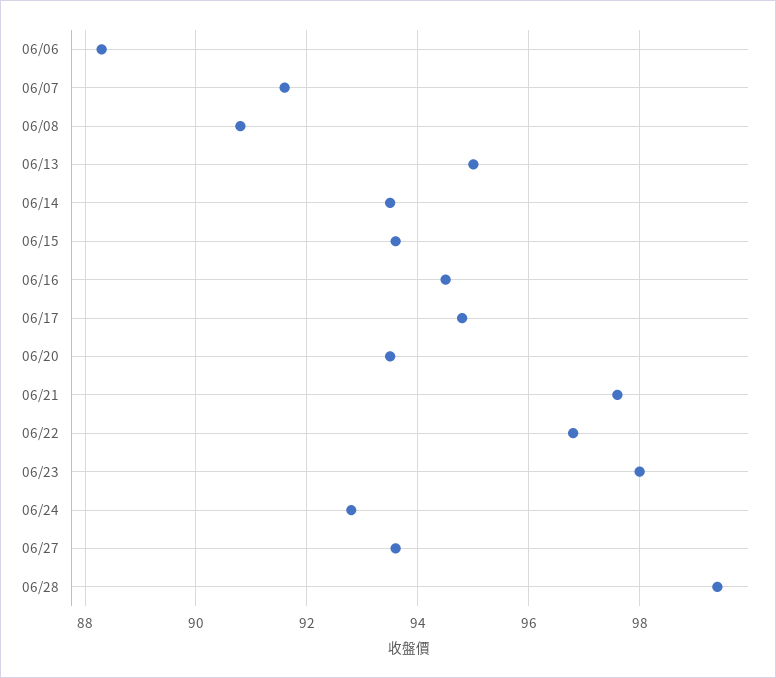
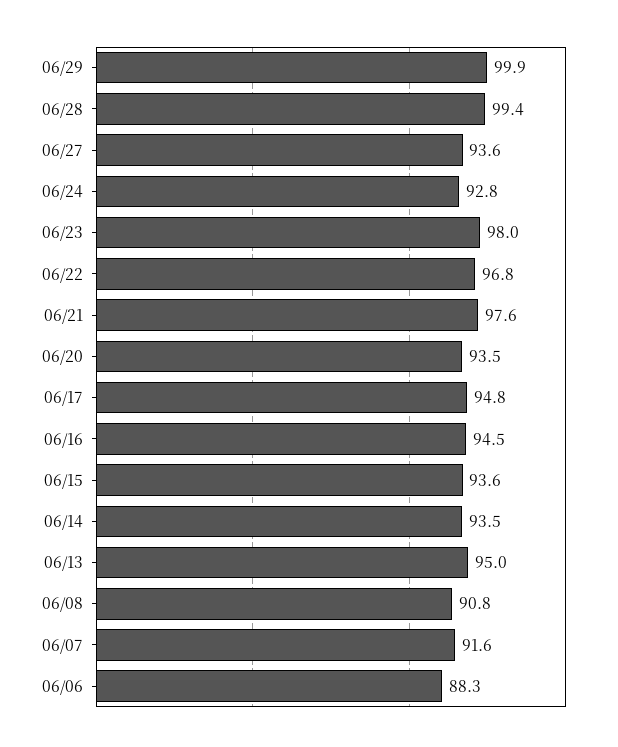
06/29: none -> 99.9

